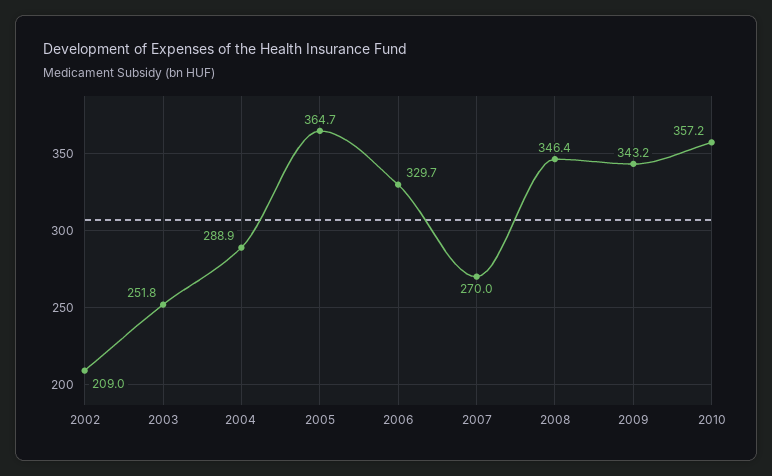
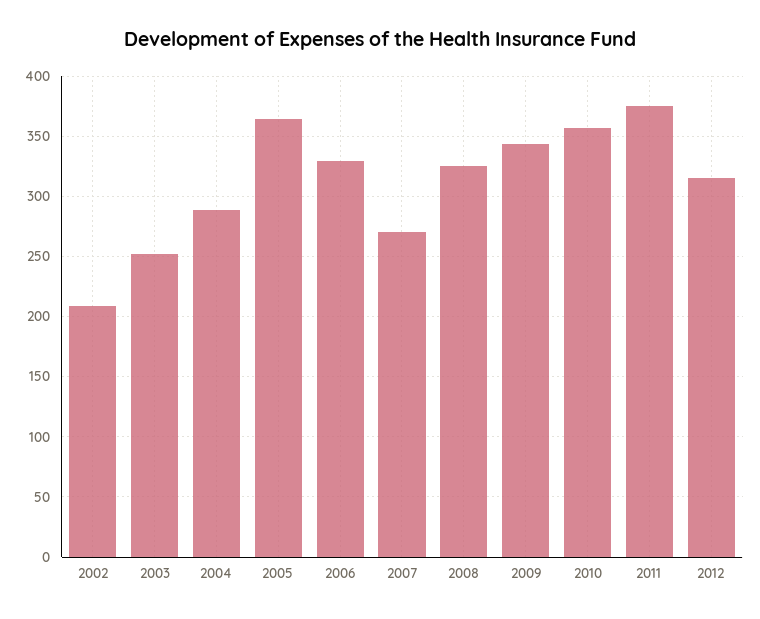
2008: 346.4 -> 325
2011: none -> 375
2012: none -> 315

